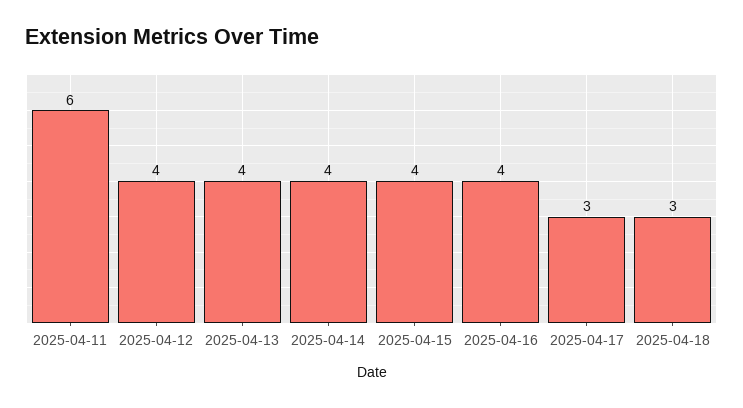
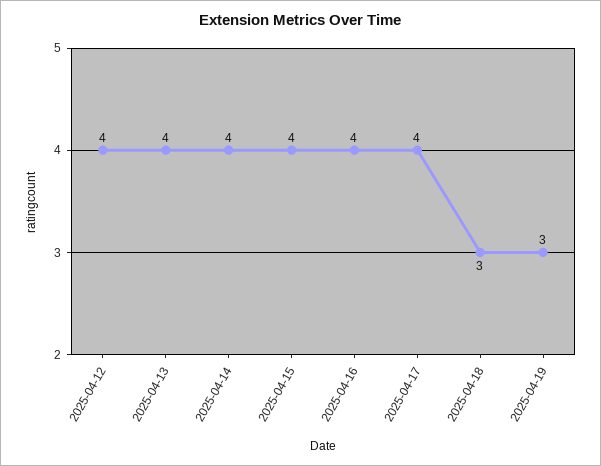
2025-04-11: 6 -> none
2025-04-17: 3 -> 4
2025-04-19: none -> 3

